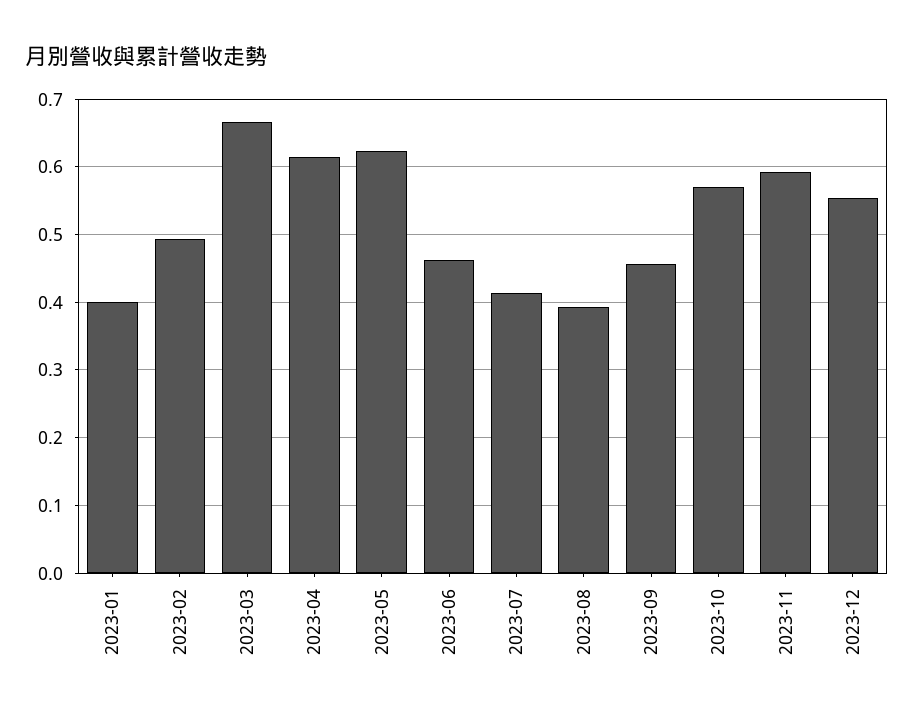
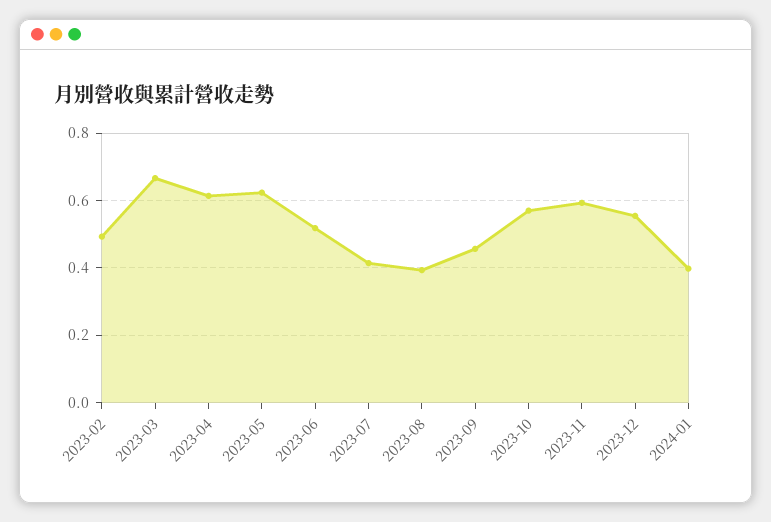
2023-01: 0.4 -> none
2023-06: 0.46 -> 0.52
2024-01: none -> 0.4

